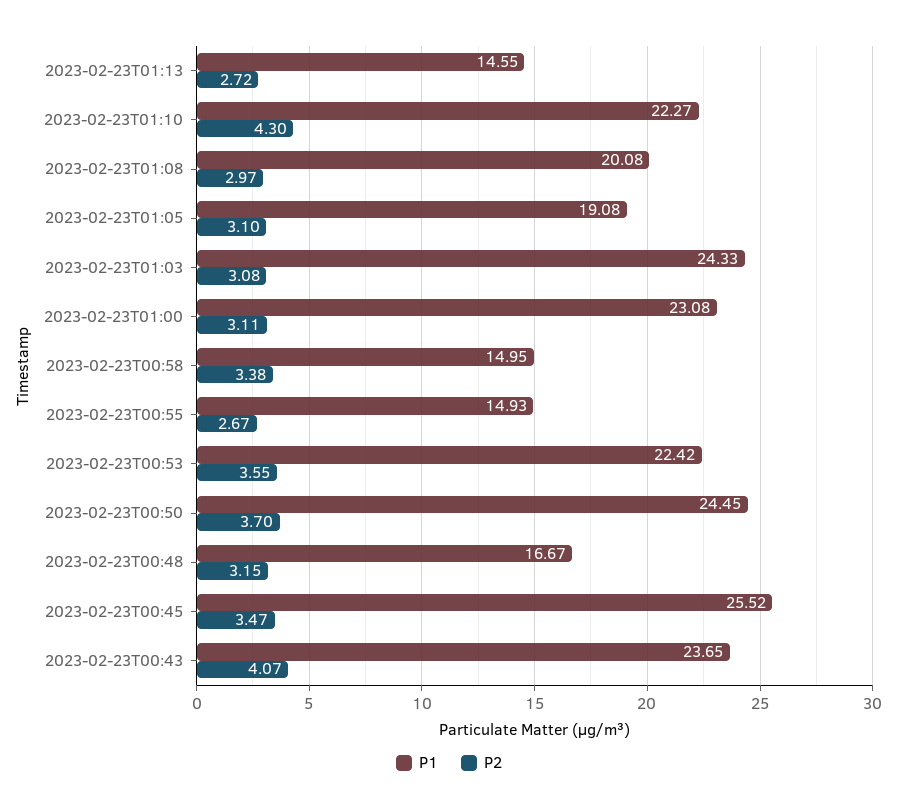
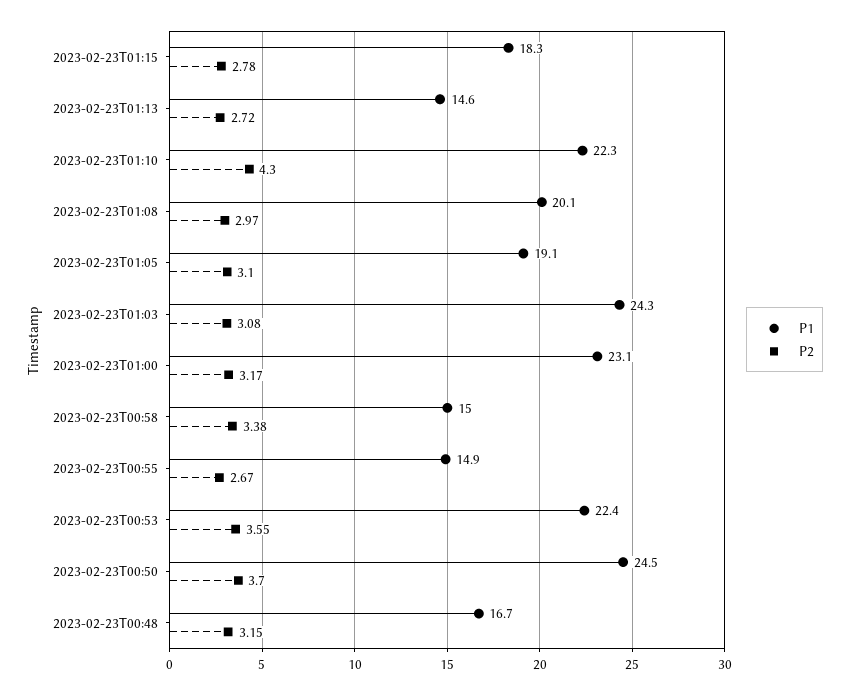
P2, 2023-02-23T01:00: 3.11 -> 3.17
P1, 2023-02-23T00:45: 25.52 -> none
P2, 2023-02-23T00:45: 3.47 -> none
P1, 2023-02-23T00:43: 23.65 -> none
P2, 2023-02-23T00:43: 4.07 -> none
P1, 2023-02-23T01:15: none -> 18.3
P2, 2023-02-23T01:15: none -> 2.78

